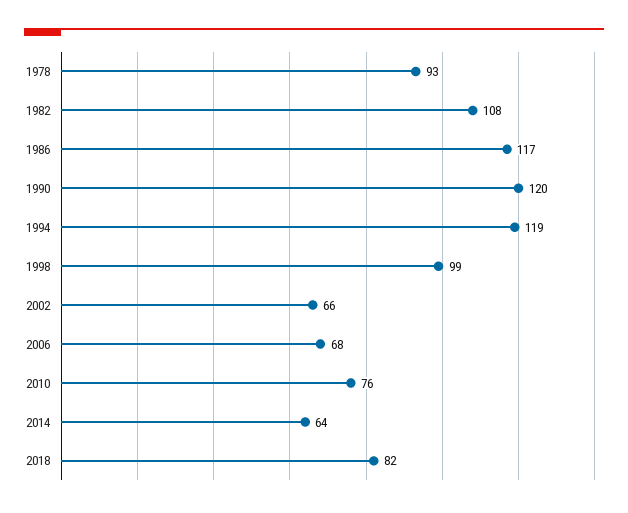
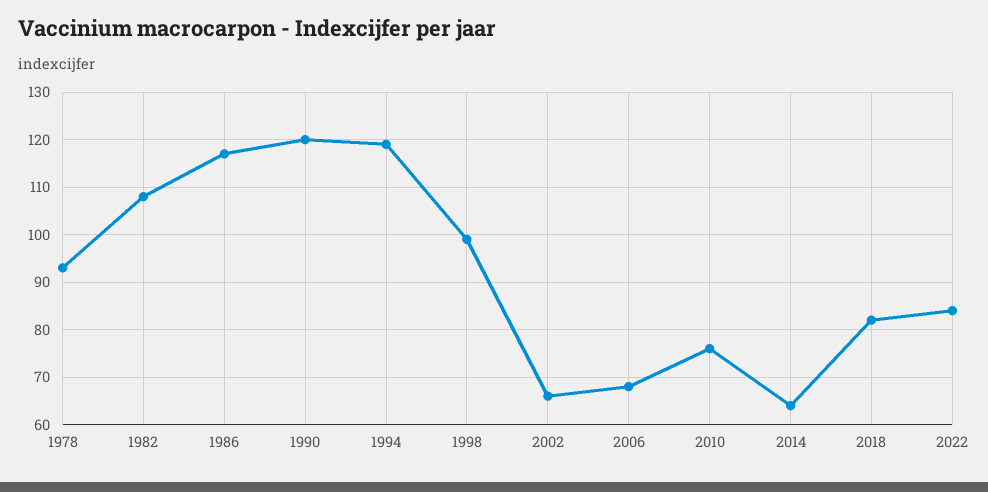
2022: none -> 85

